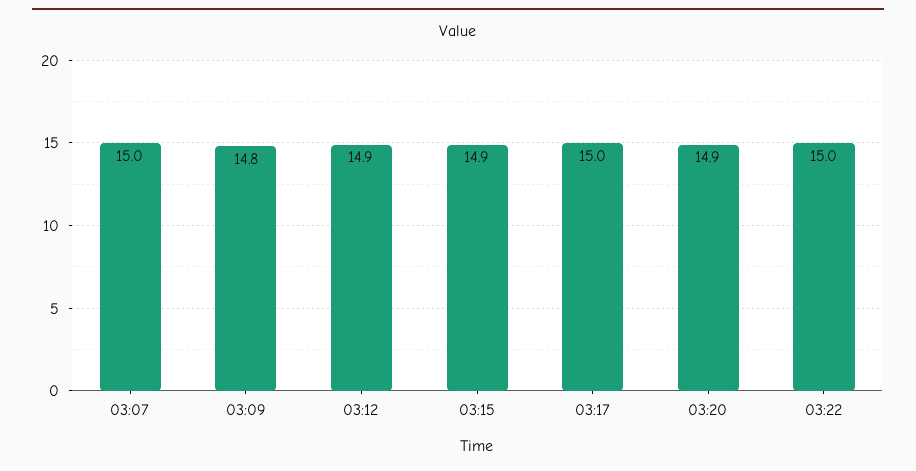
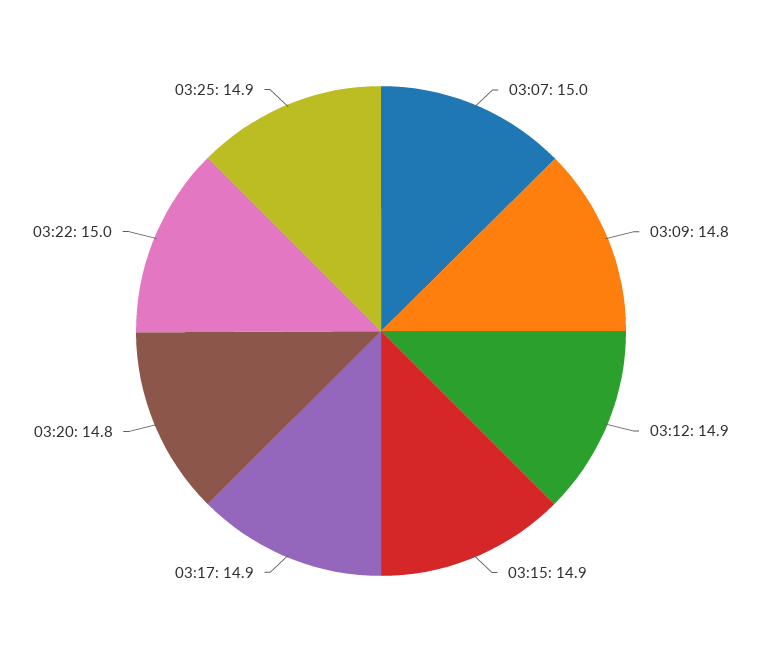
03:17: 15 -> 14.9
03:20: 14.9 -> 14.8
03:25: none -> 14.9

